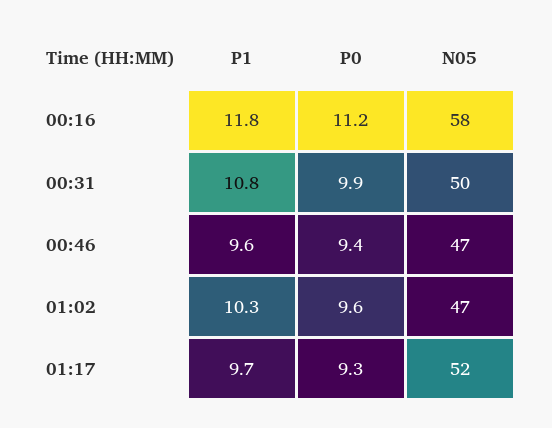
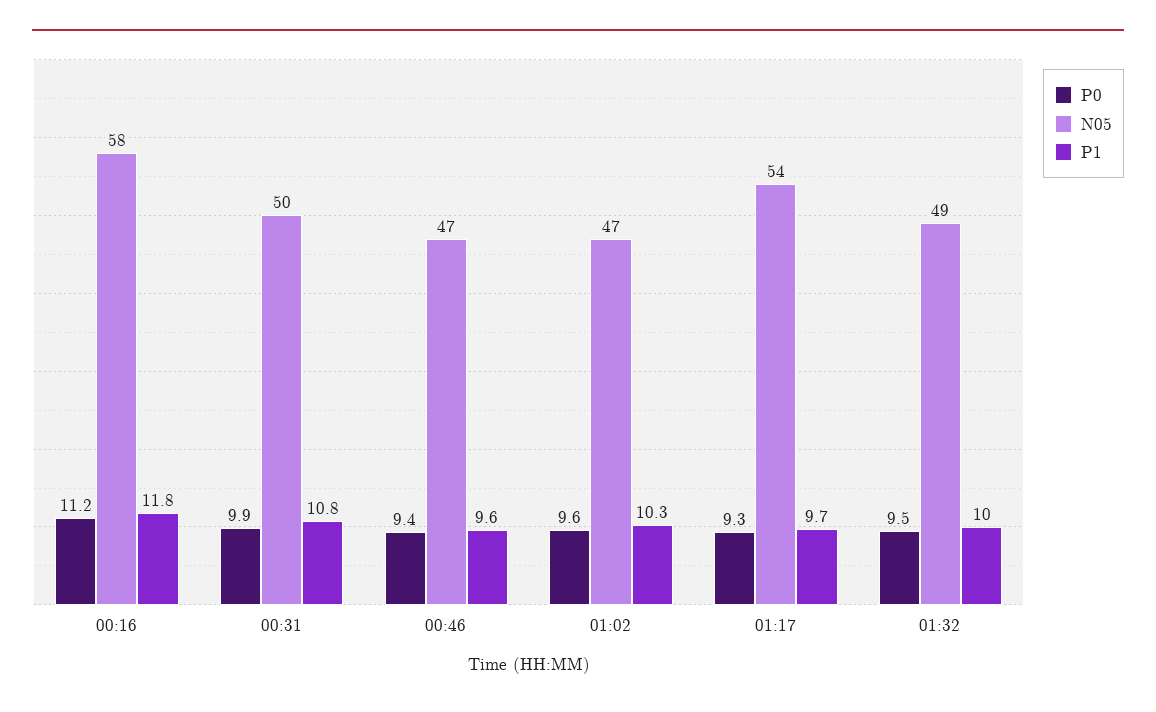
N05, 01:17: 52 -> 54
P0, 01:32: none -> 9.5
N05, 01:32: none -> 49
P1, 01:32: none -> 10

